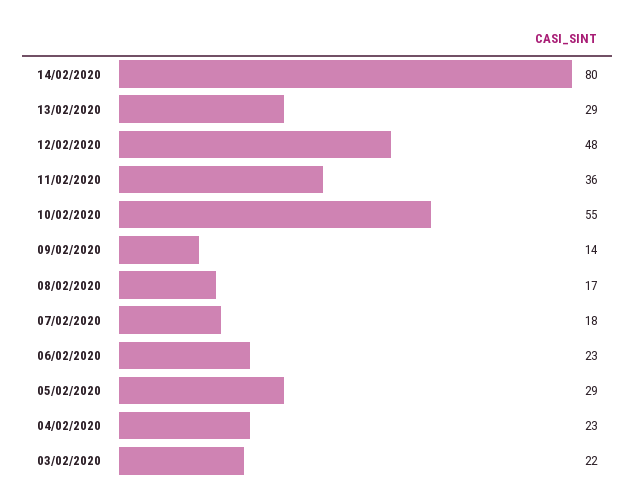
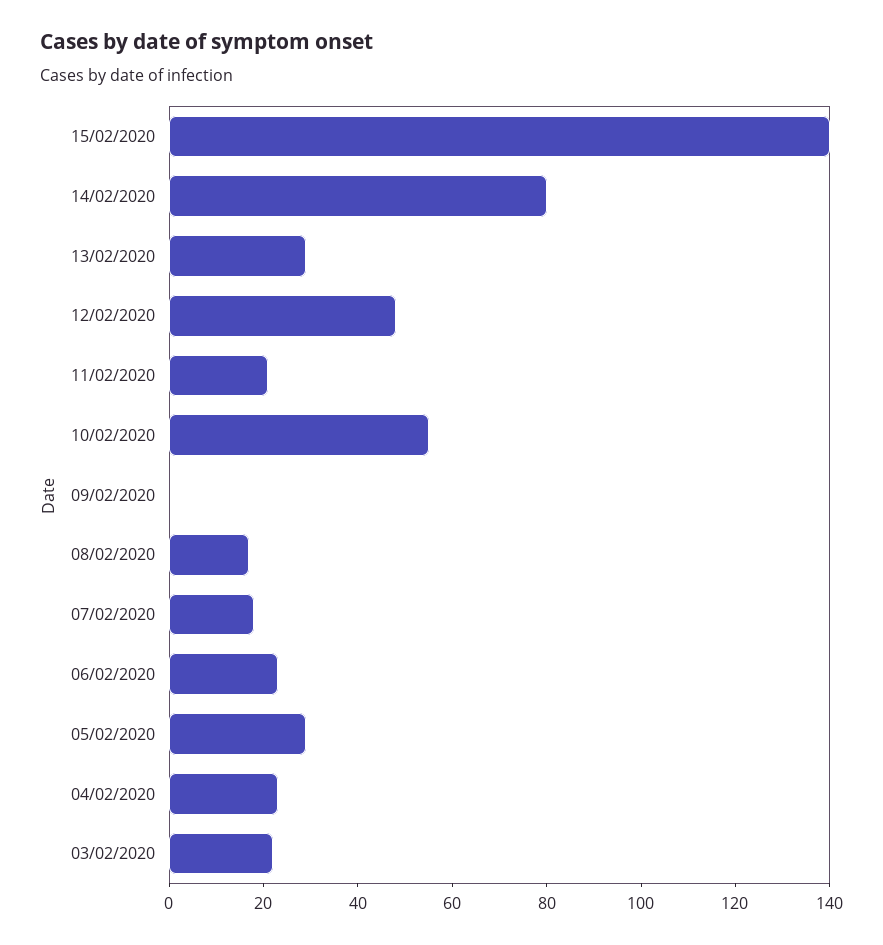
11/02/2020: 36 -> 20
09/02/2020: 14 -> 0
15/02/2020: none -> 140

